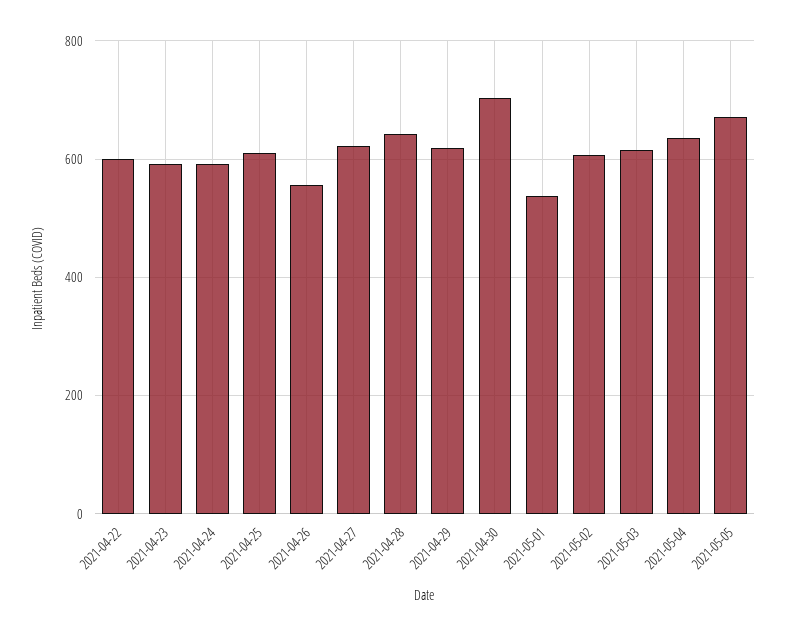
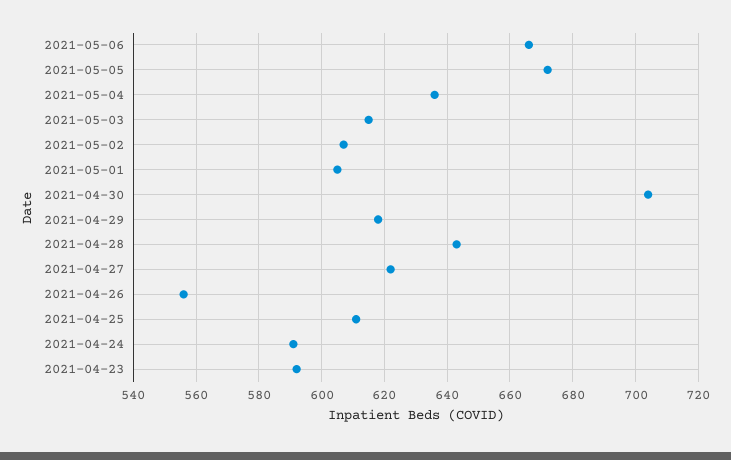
2021-04-22: 600 -> none
2021-05-01: 540 -> 605
2021-05-06: none -> 665

